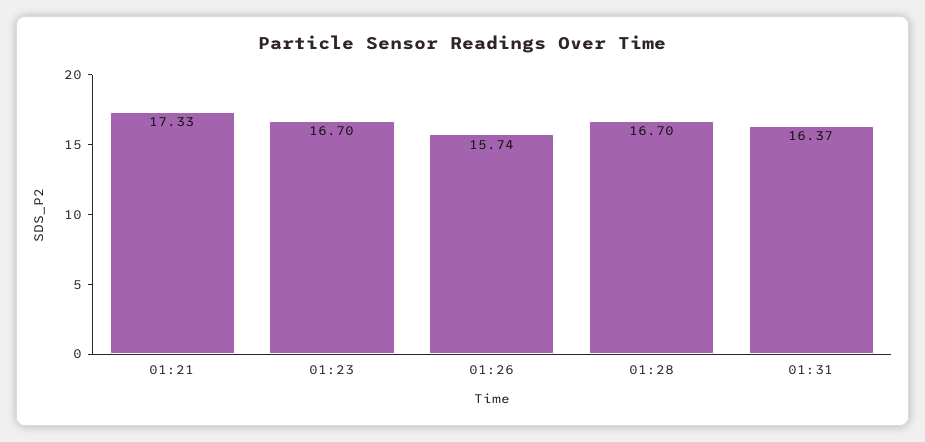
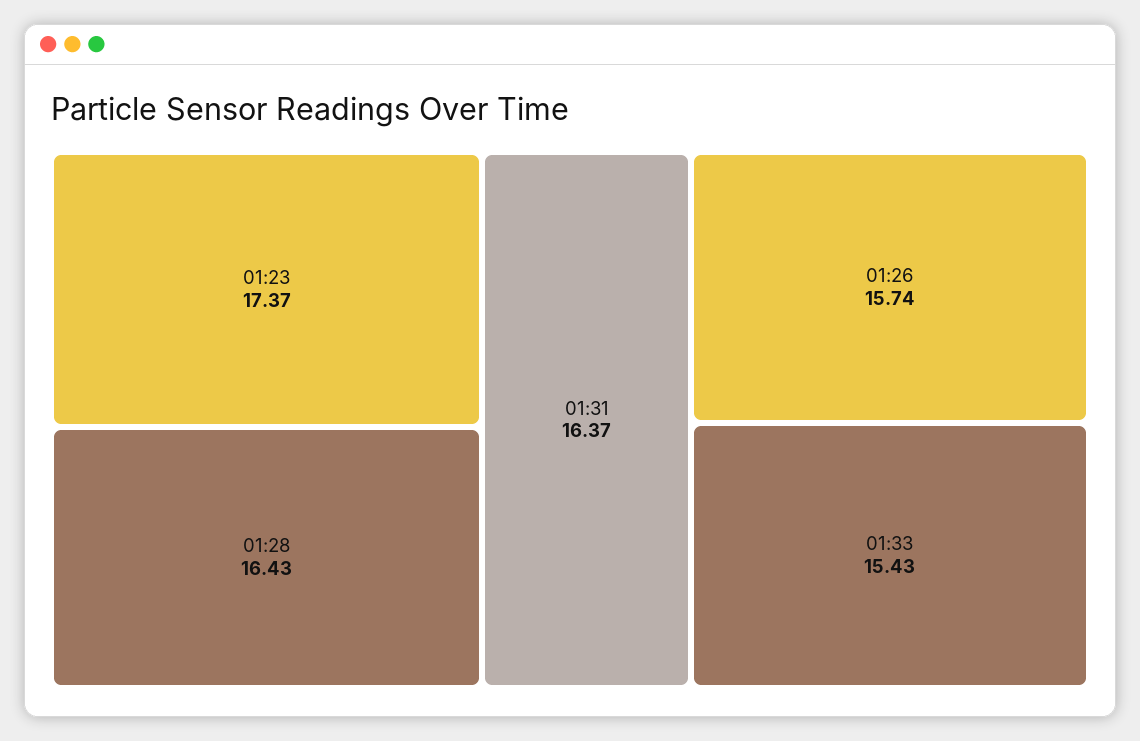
01:21: 17.33 -> none
01:23: 16.7 -> 17.37
01:28: 16.7 -> 16.43
01:33: none -> 15.43

